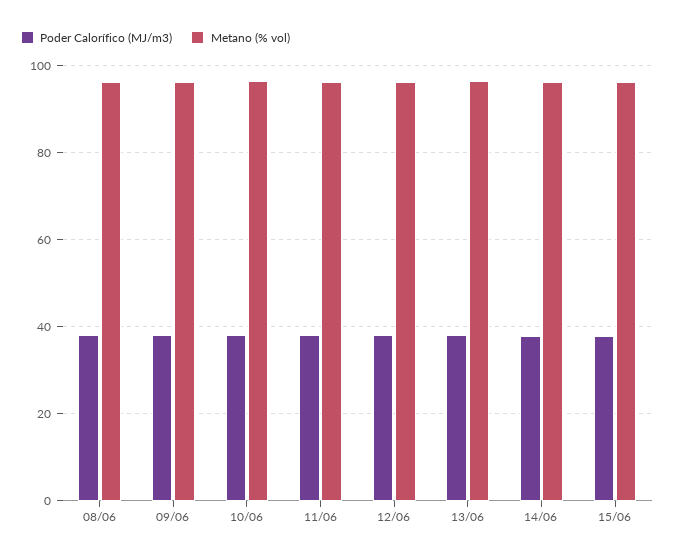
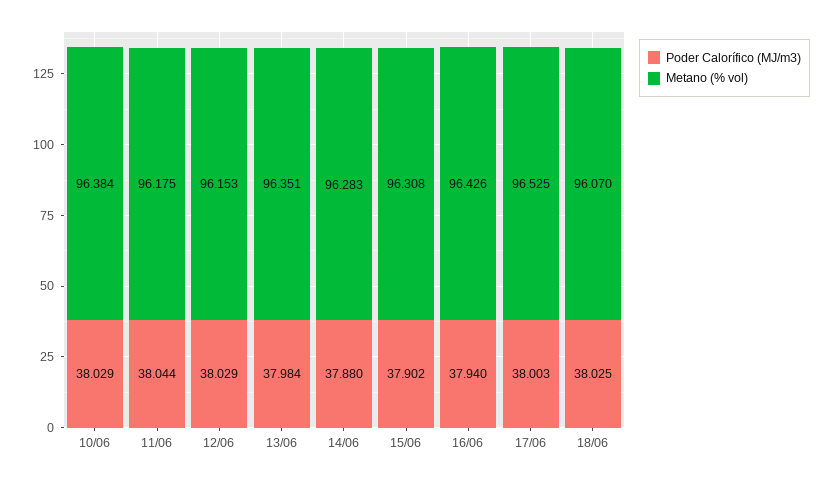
Poder Calorífico (MJ/m3), 08/06: 38 -> none
Metano (% vol), 08/06: 96 -> none
Poder Calorífico (MJ/m3), 09/06: 38 -> none
Metano (% vol), 09/06: 96 -> none
Poder Calorífico (MJ/m3), 16/06: none -> 37.94
Metano (% vol), 16/06: none -> 96.426
Poder Calorífico (MJ/m3), 17/06: none -> 38.003
Metano (% vol), 17/06: none -> 96.525
Poder Calorífico (MJ/m3), 18/06: none -> 38.025
Metano (% vol), 18/06: none -> 96.07

